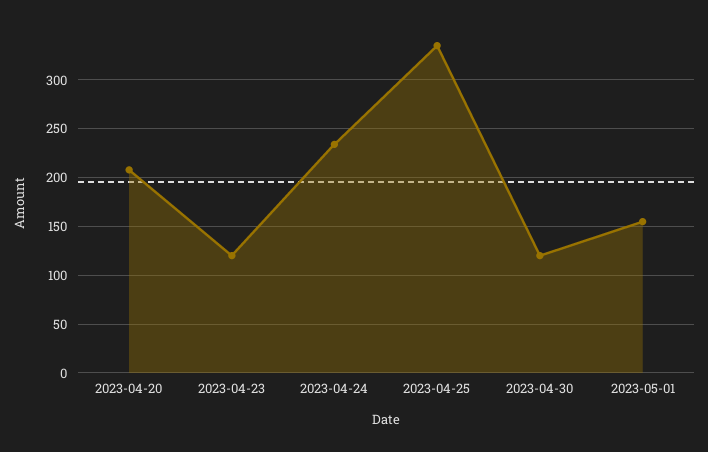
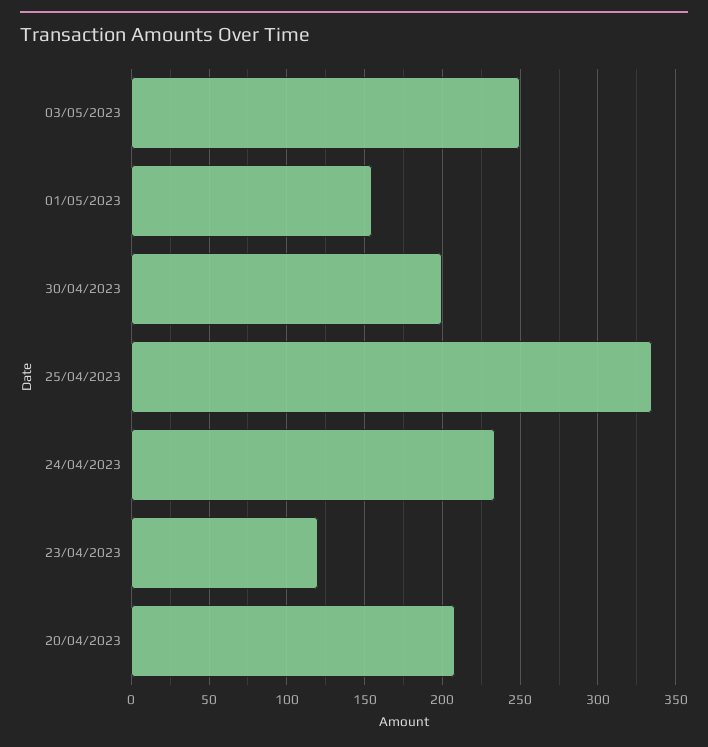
2023-04-30: 120 -> 200
03/05/2023: none -> 250

